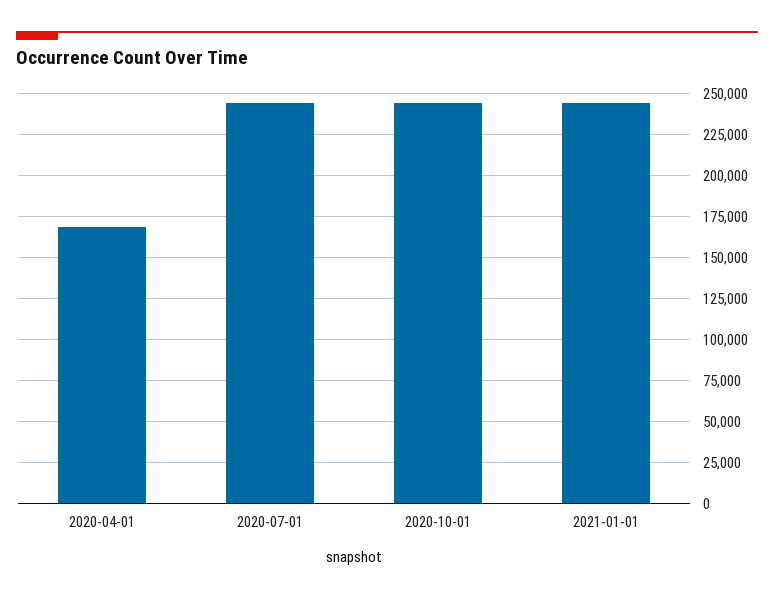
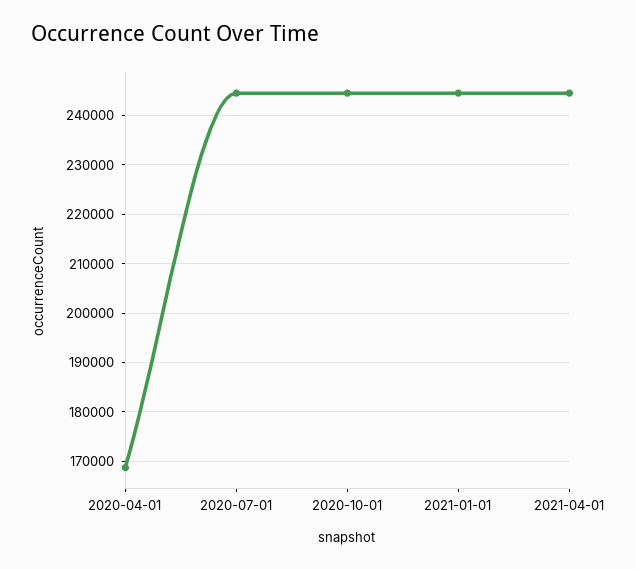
2021-04-01: none -> 244000

